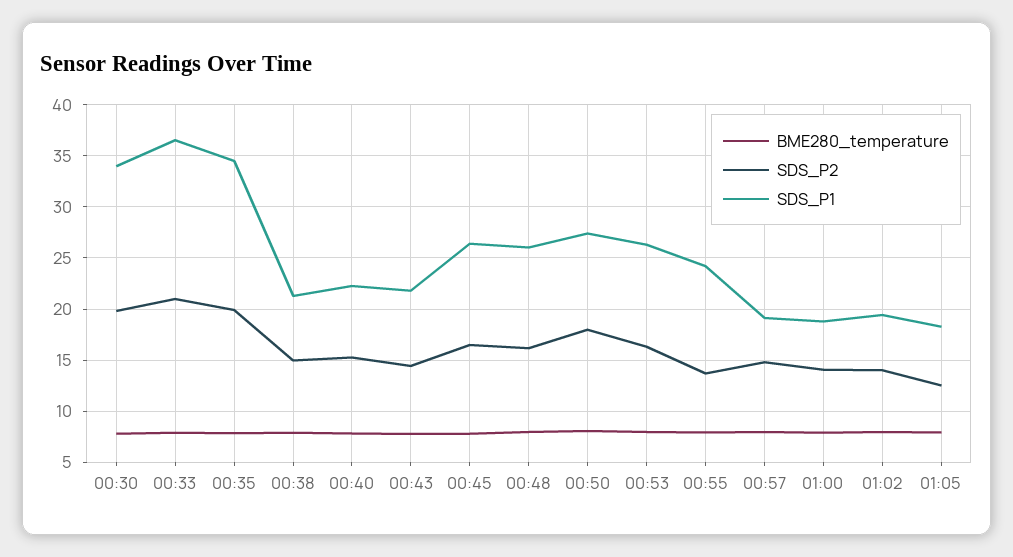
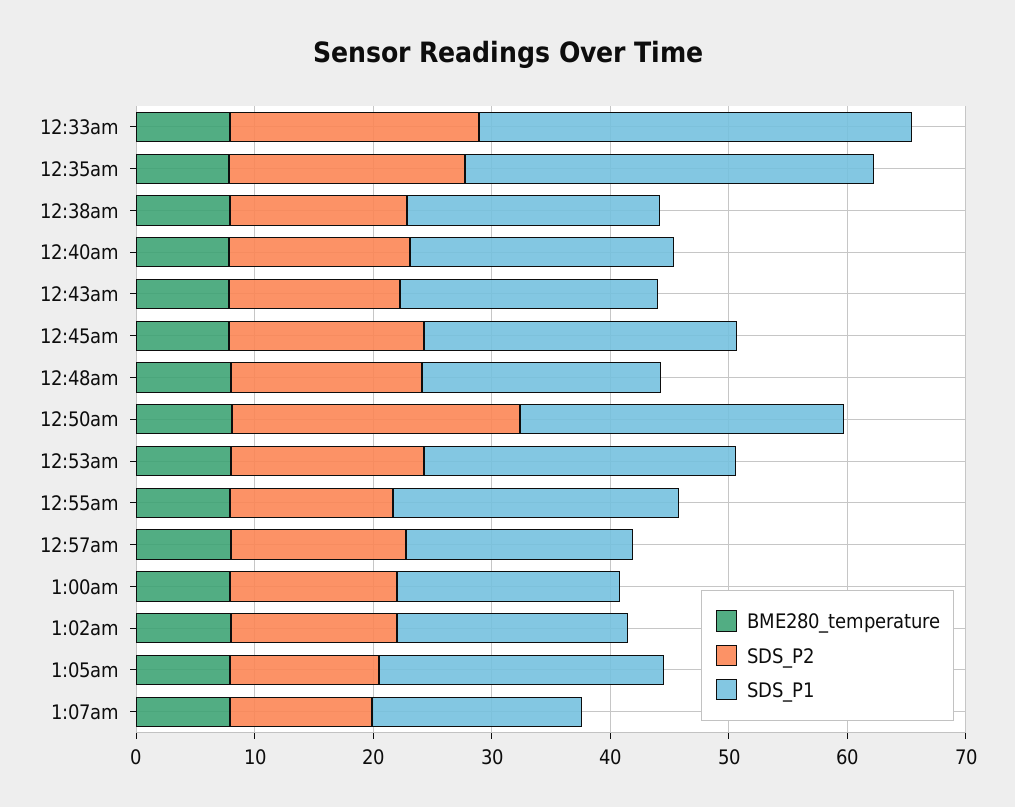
BME280_temperature, 00:30: 8 -> none
SDS_P2, 00:30: 20 -> none
SDS_P1, 00:30: 34 -> none
SDS_P1, 00:48: 26 -> 20
SDS_P2, 00:50: 18 -> 24
SDS_P1, 01:05: 18 -> 24
BME280_temperature, 1:07am: none -> 8
SDS_P2, 1:07am: none -> 12
SDS_P1, 1:07am: none -> 18

